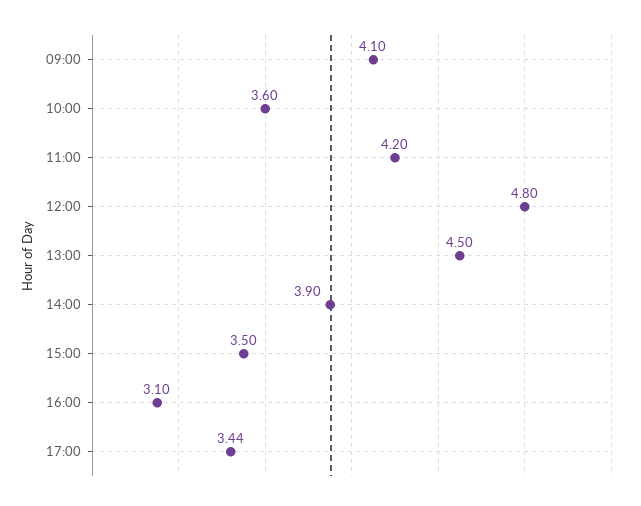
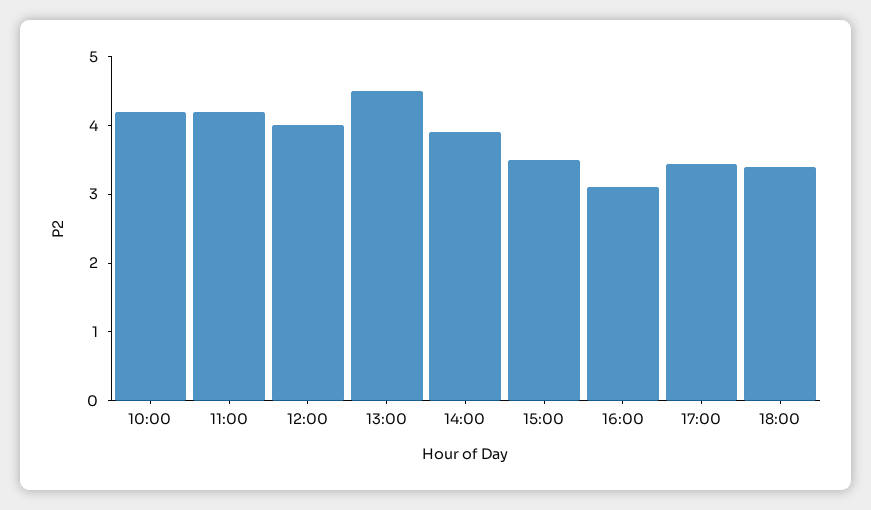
09:00: 4.1 -> none
10:00: 3.6 -> 4.2
12:00: 4.8 -> 4
18:00: none -> 3.4

